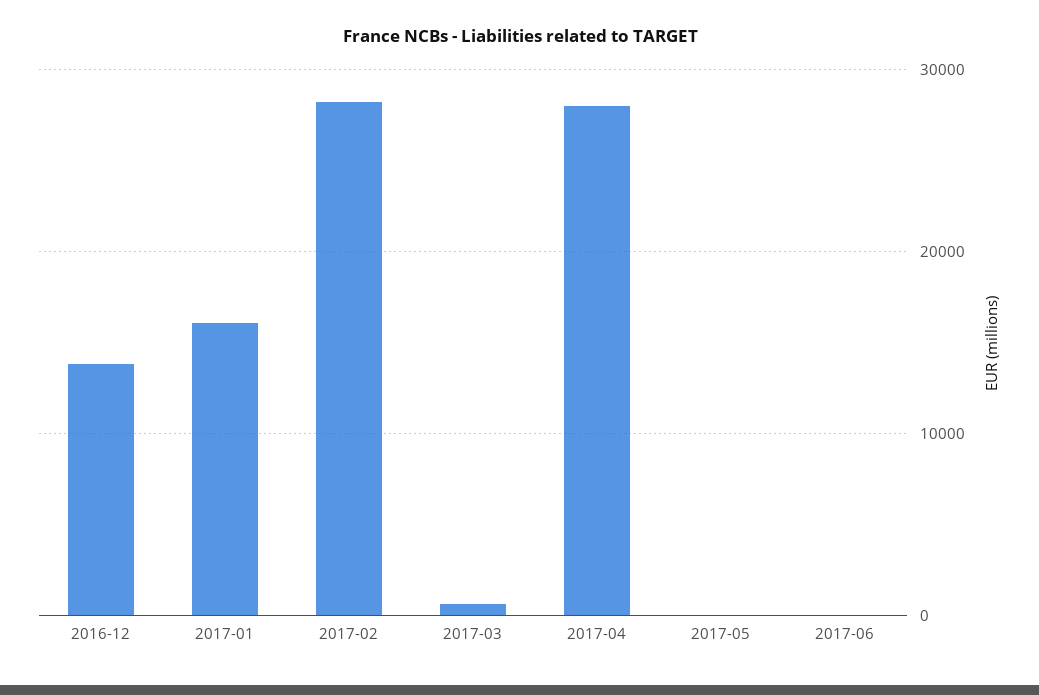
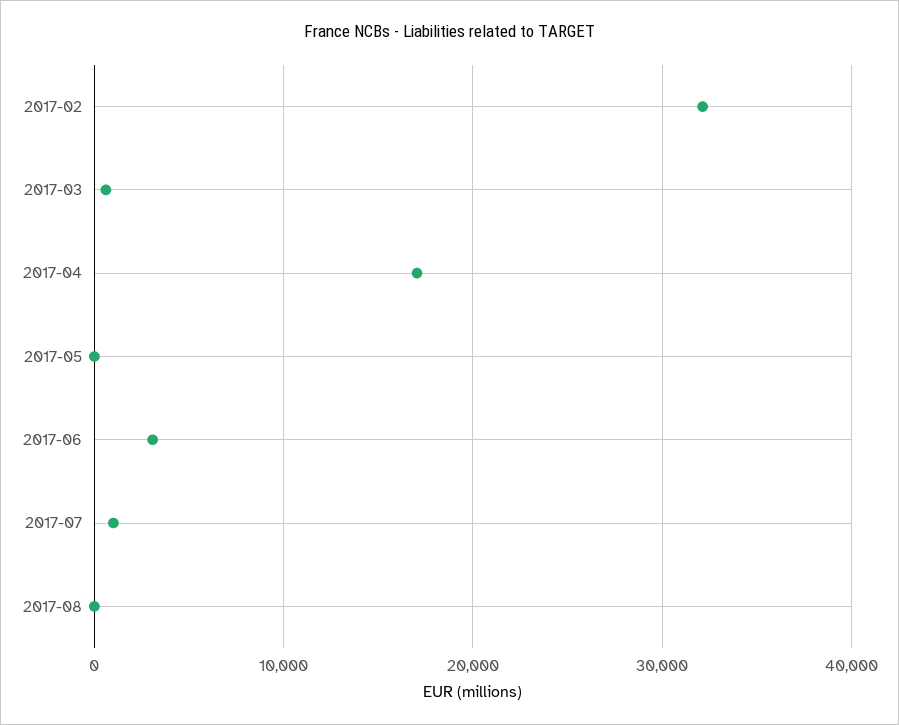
2016-12: 14000 -> none
2017-01: 16000 -> none
2017-02: 28000 -> 32000
2017-04: 28000 -> 17000
2017-06: 0 -> 3000
2017-07: none -> 1000
2017-08: none -> 0

